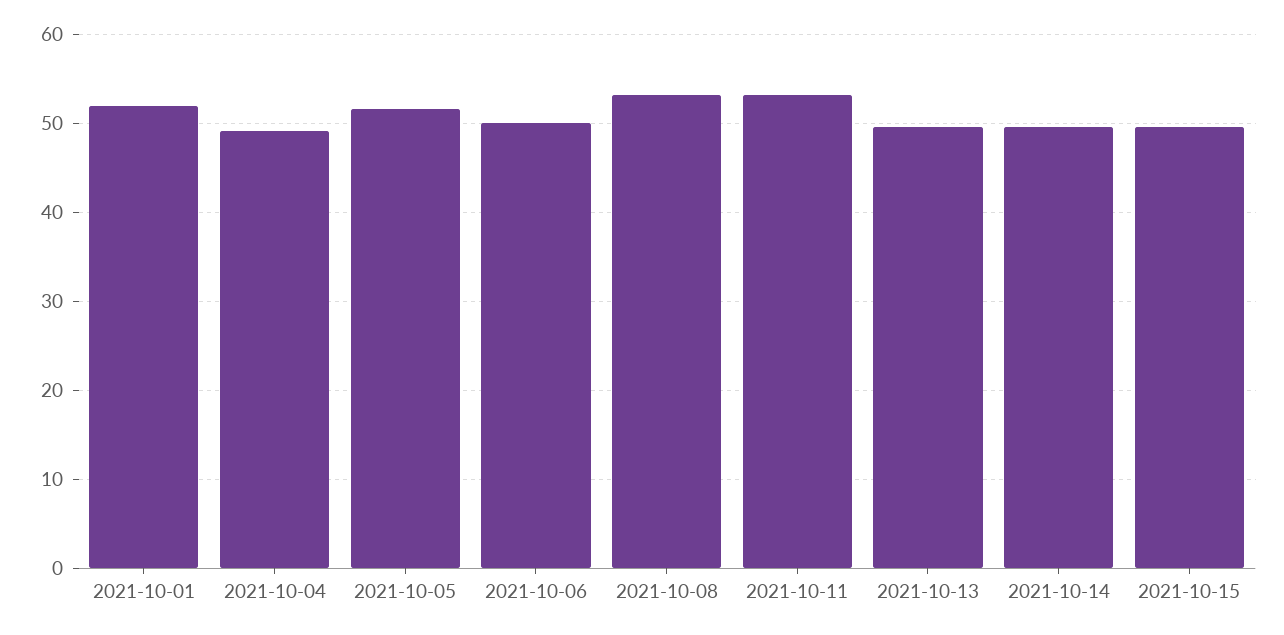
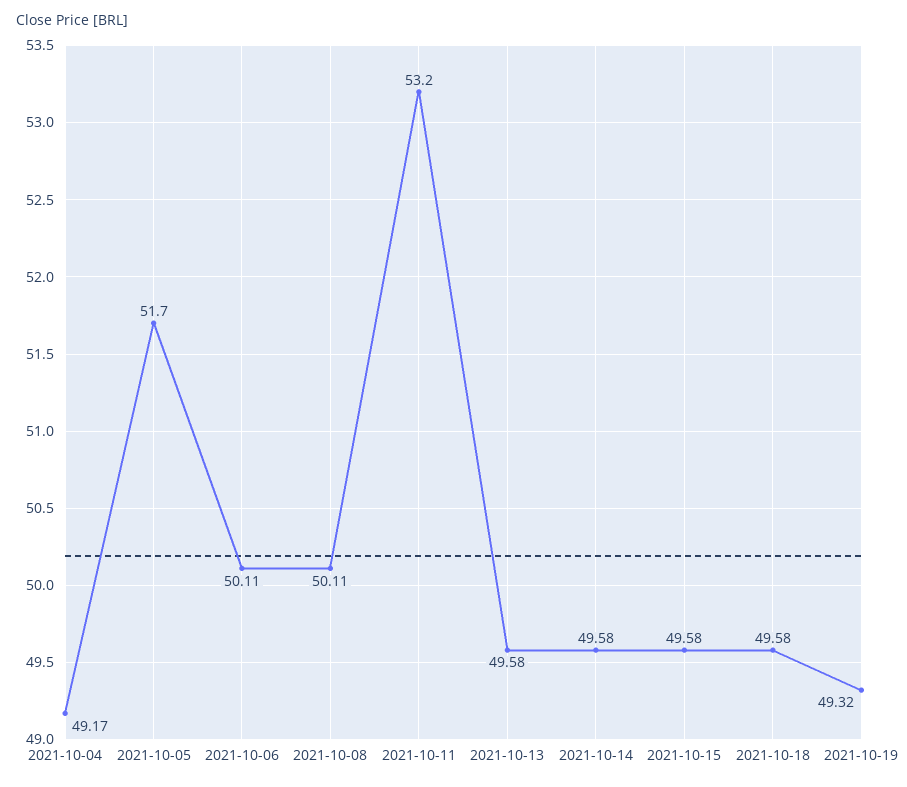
2021-10-01: 52 -> none
2021-10-08: 53 -> 50.11
2021-10-18: none -> 49.58
2021-10-19: none -> 49.32

